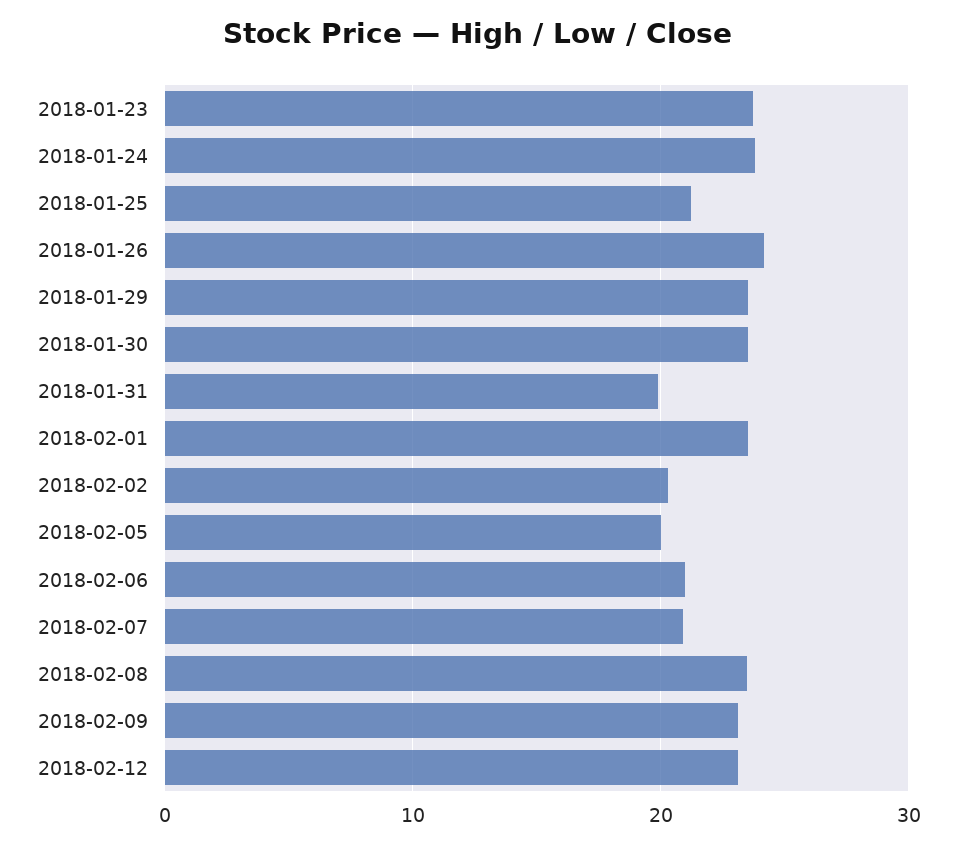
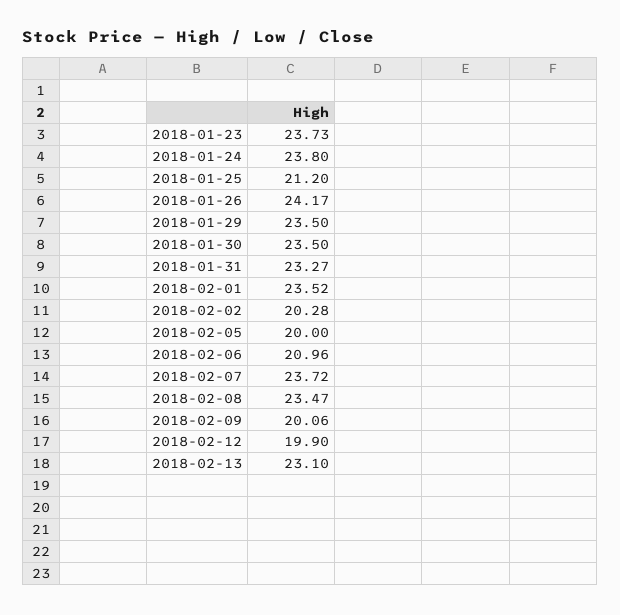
2018-01-31: 20 -> 23.27
2018-02-07: 21 -> 23.72
2018-02-09: 23 -> 20.06
2018-02-12: 23 -> 19.9
2018-02-13: none -> 23.1

